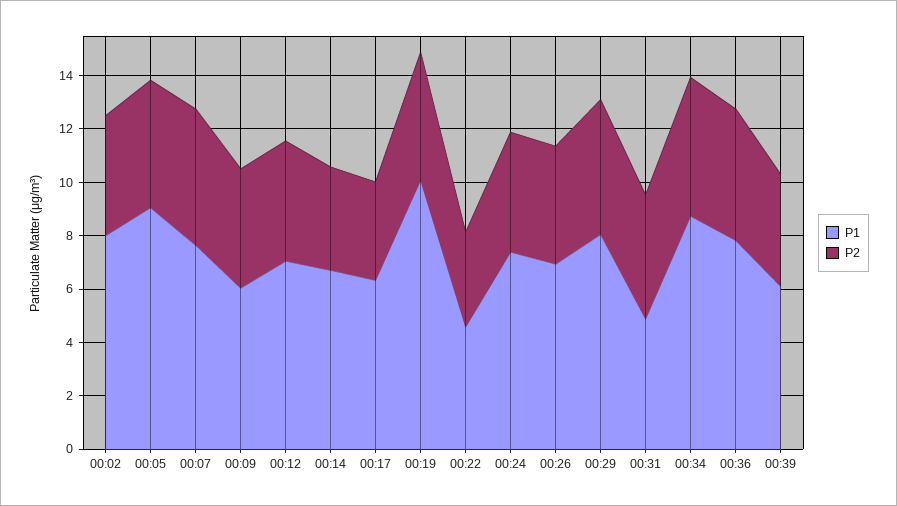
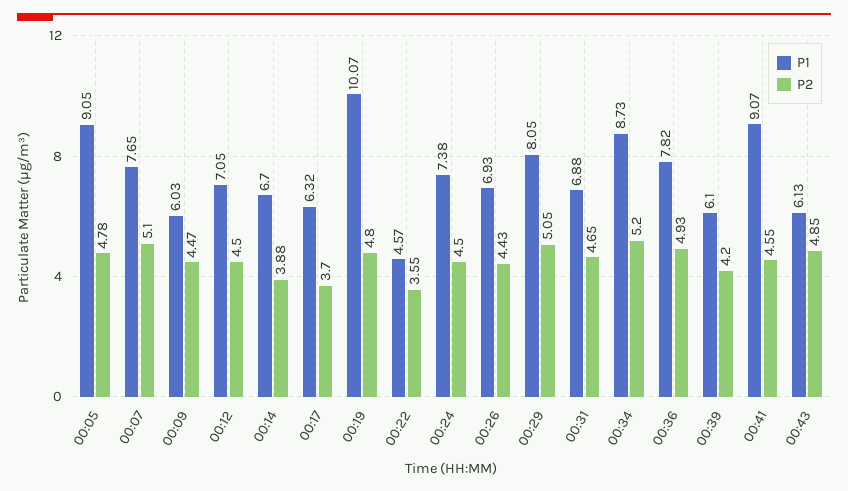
P1, 00:02: 8 -> none
P2, 00:02: 4.5 -> none
P1, 00:31: 5 -> 6.88
P1, 00:41: none -> 9.07
P2, 00:41: none -> 4.55
P1, 00:43: none -> 6.13
P2, 00:43: none -> 4.85

